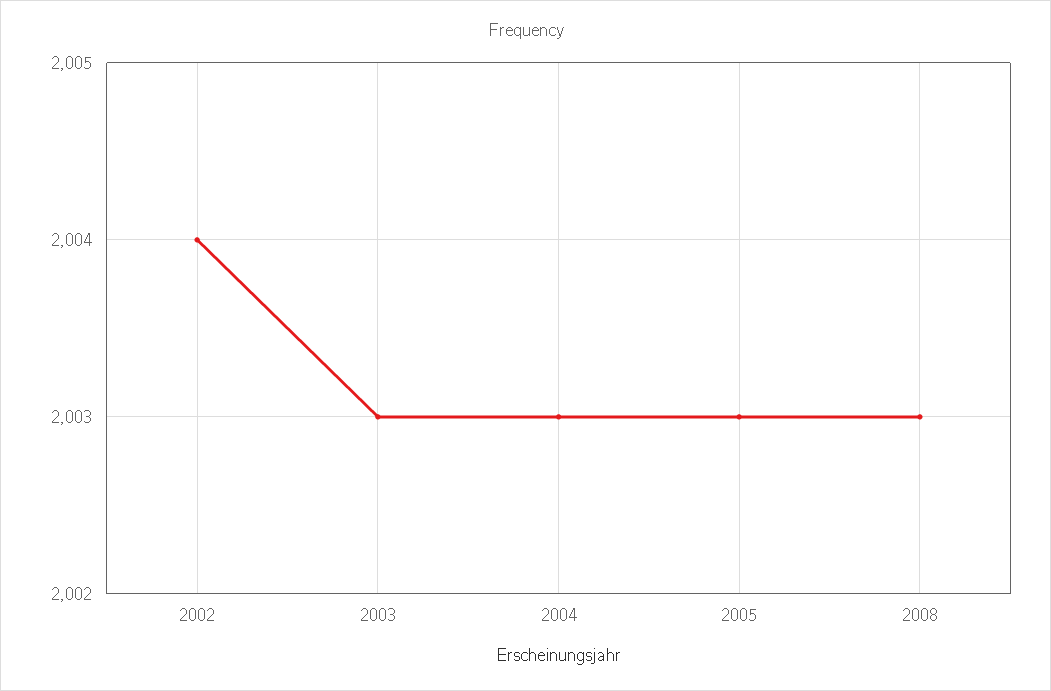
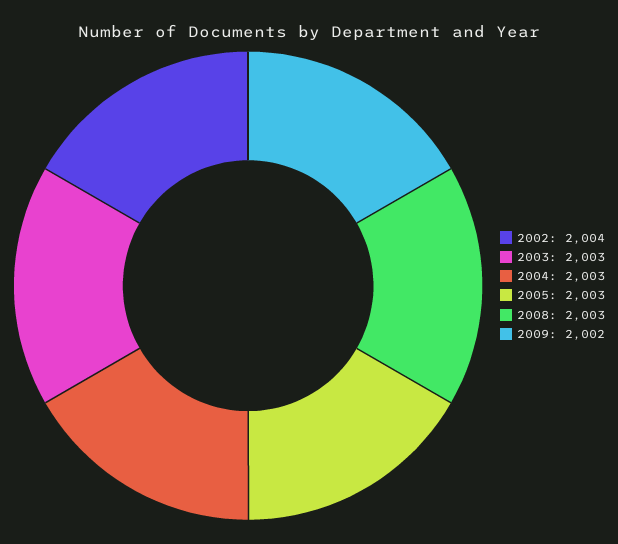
2009: none -> 2002

